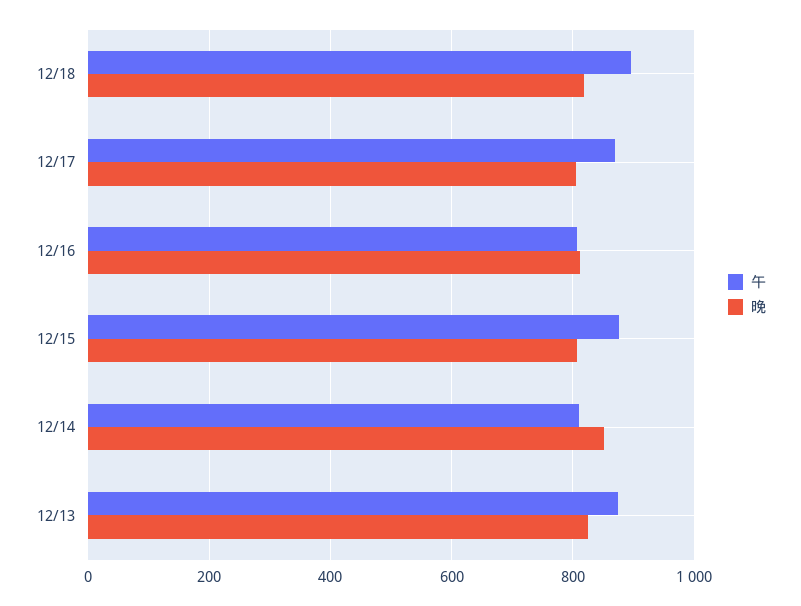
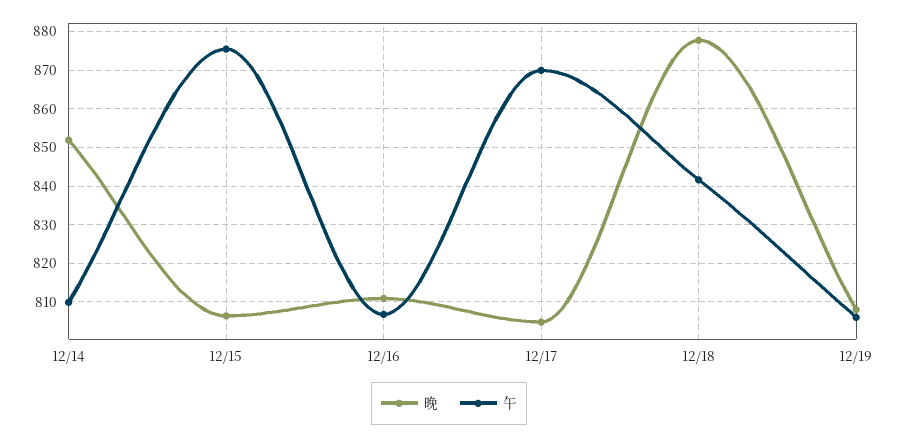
午, 12/18: 900 -> 842
晚, 12/18: 820 -> 878
午, 12/13: 880 -> none
晚, 12/13: 820 -> none
晚, 12/19: none -> 808
午, 12/19: none -> 806

